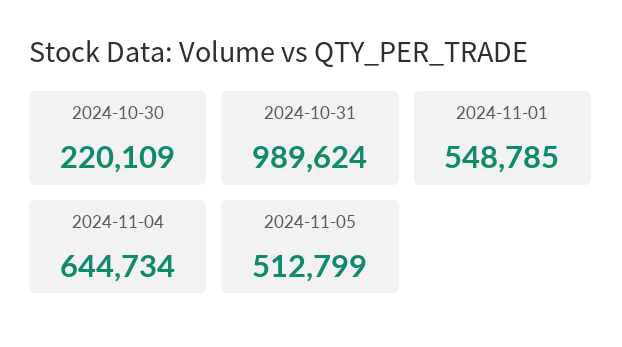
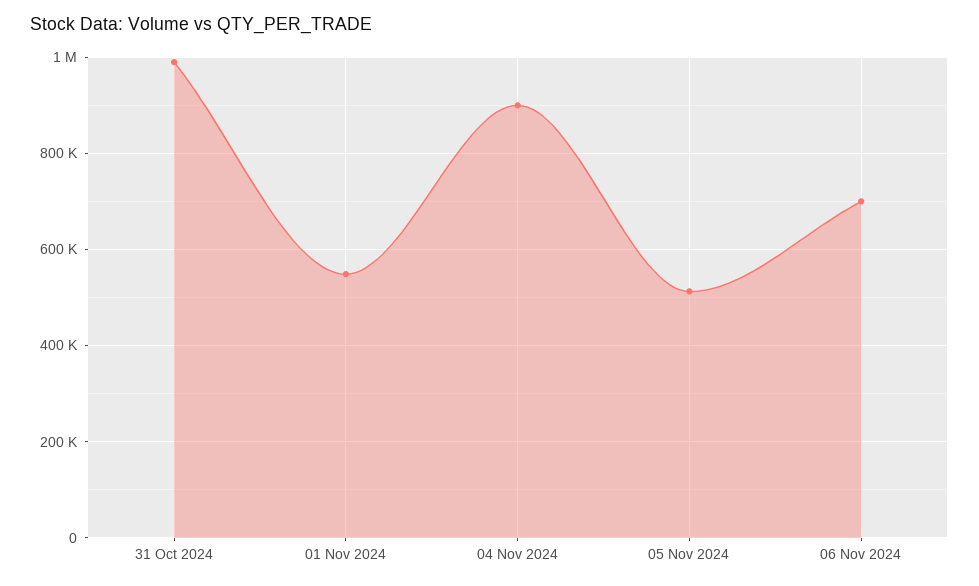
2024-10-30: 220109 -> none
2024-11-04: 644734 -> 900000
06 Nov 2024: none -> 700000

